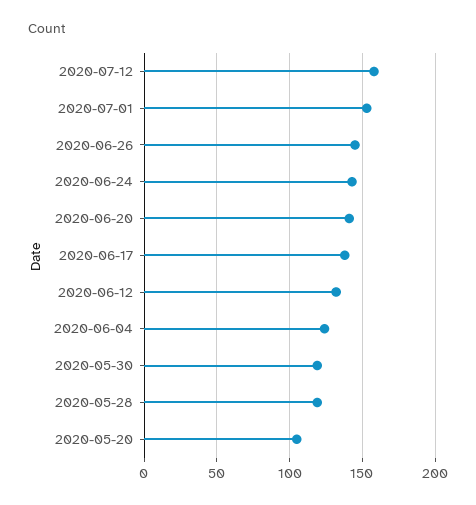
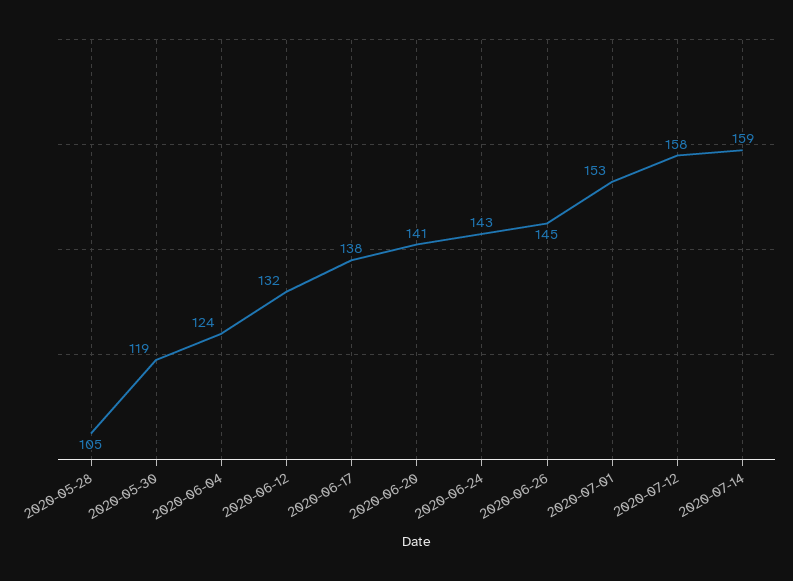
2020-05-28: 120 -> 105
2020-05-20: 105 -> none
2020-07-14: none -> 159

